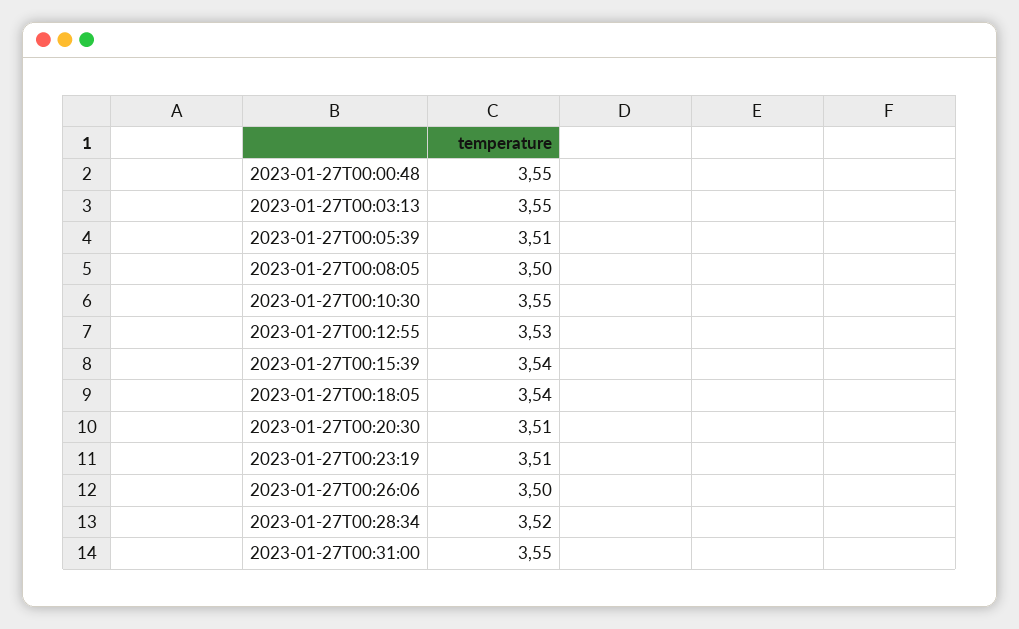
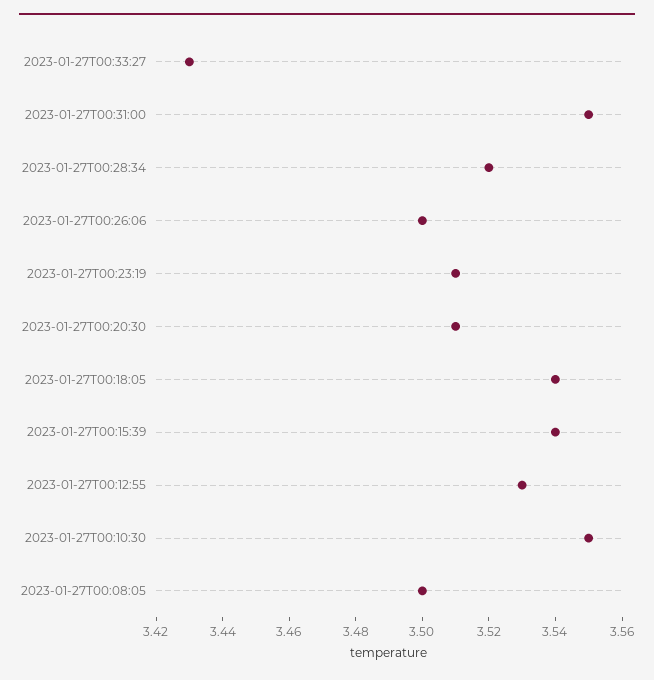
2023-01-27T00:00:48: 3.55 -> none
2023-01-27T00:03:13: 3.55 -> none
2023-01-27T00:05:39: 3.51 -> none
2023-01-27T00:33:27: none -> 3.43

